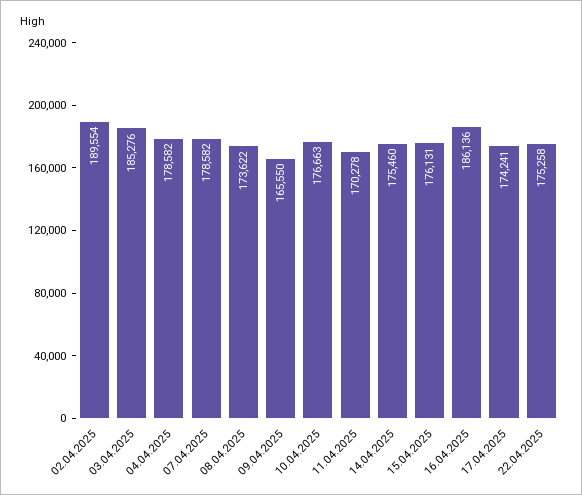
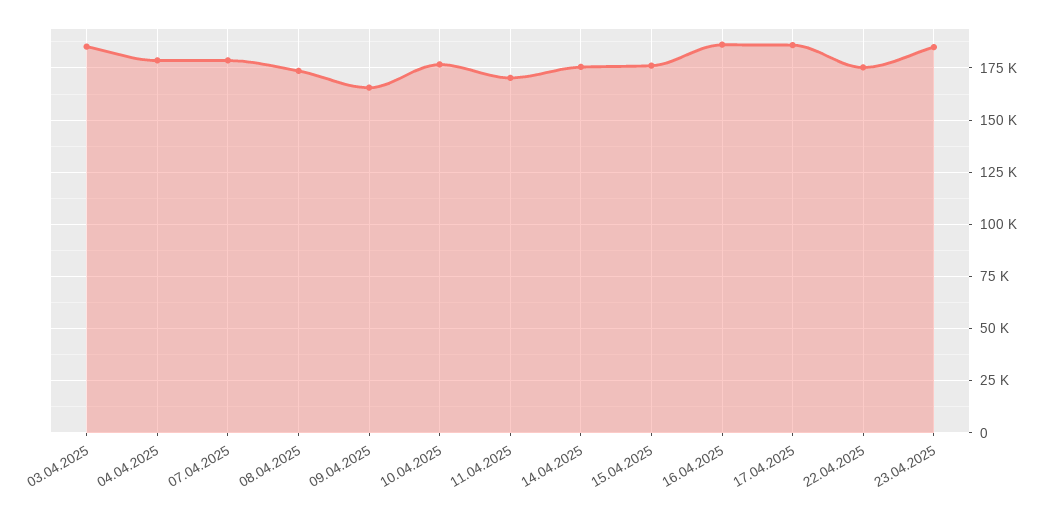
02.04.2025: 189554 -> none
17.04.2025: 174241 -> 185000
23.04.2025: none -> 185000

